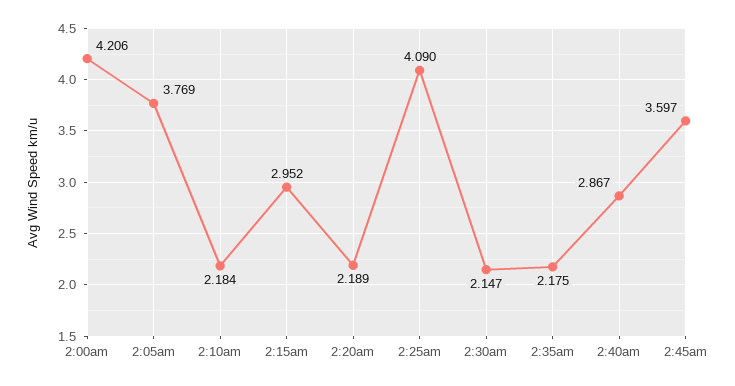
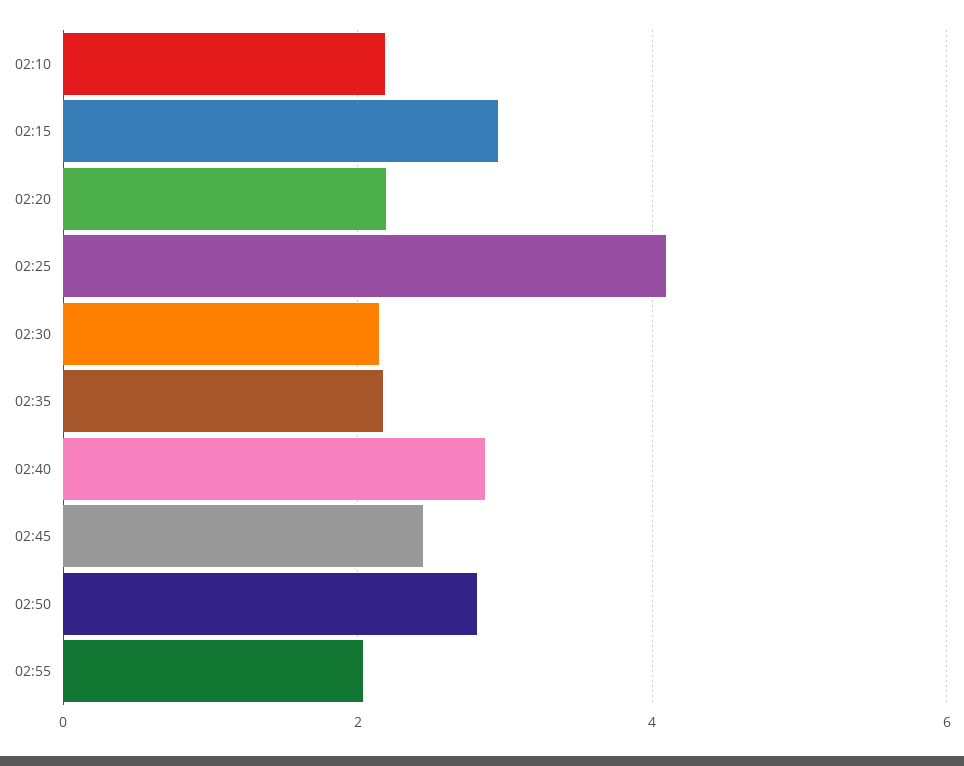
2:00am: 4.206 -> none
2:05am: 3.769 -> none
2:45am: 3.597 -> 2.4
02:50: none -> 2.8
02:55: none -> 2

